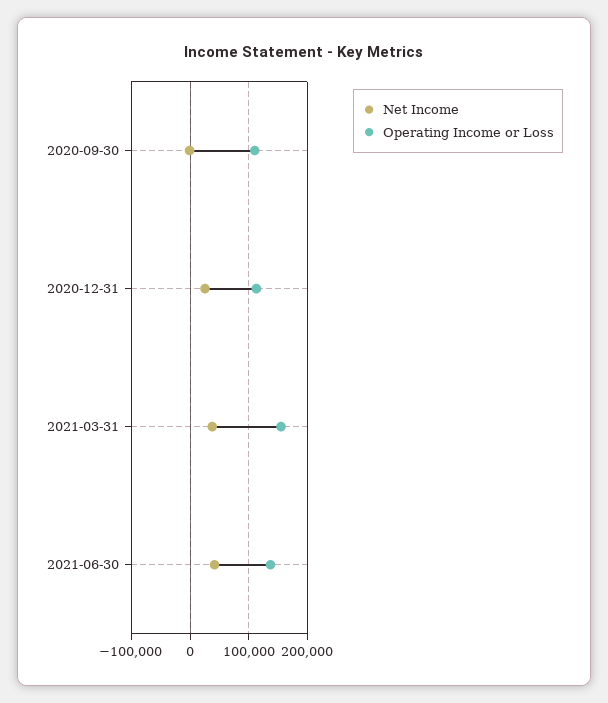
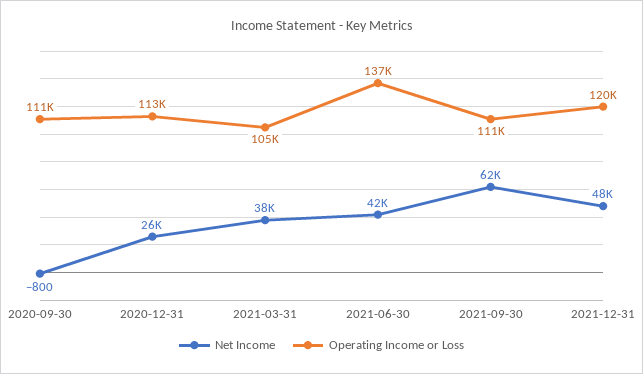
Operating Income or Loss, 2021-03-31: 160000 -> 105000
Net Income, 2021-09-30: none -> 62000
Operating Income or Loss, 2021-09-30: none -> 111000
Net Income, 2021-12-31: none -> 48000
Operating Income or Loss, 2021-12-31: none -> 120000

